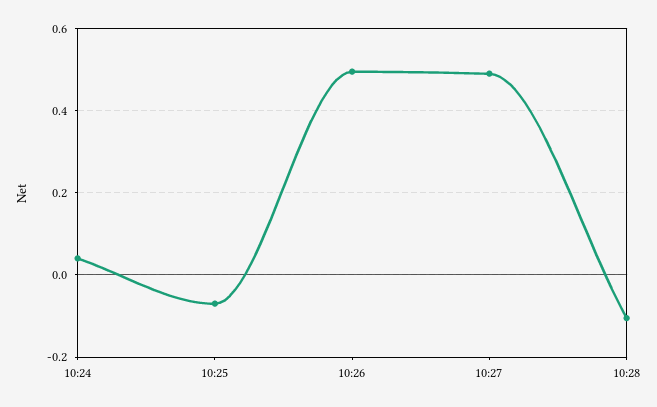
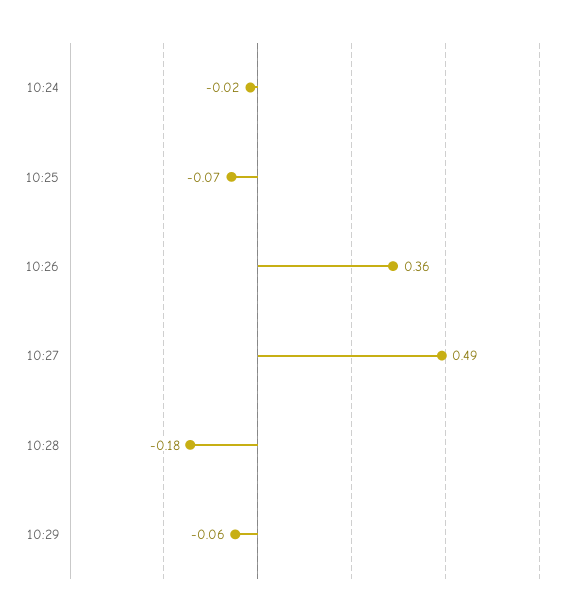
10:24: 0.04 -> -0.02
10:26: 0.5 -> 0.36
10:28: -0.1 -> -0.18
10:29: none -> -0.06

